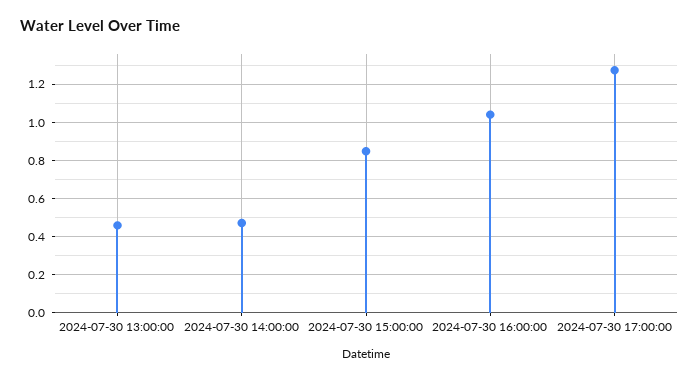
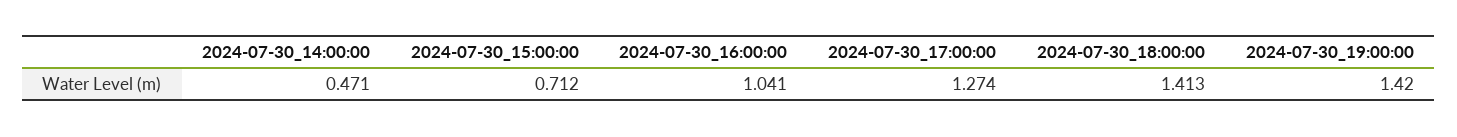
2024-07-30 13:00:00: 0.45 -> none
2024-07-30 15:00:00: 0.85 -> 0.712
2024-07-30_18:00:00: none -> 1.413
2024-07-30_19:00:00: none -> 1.42

